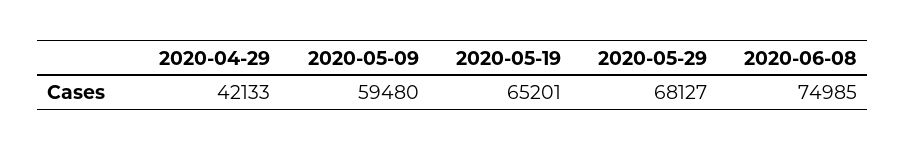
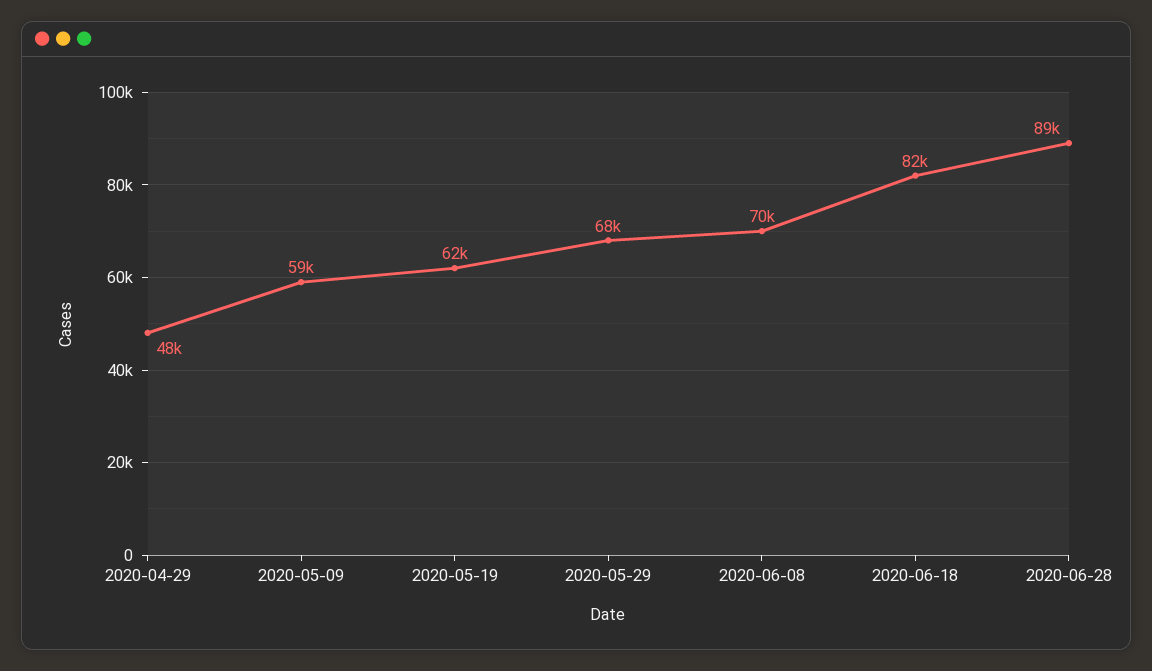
2020-04-29: 42133 -> 48000
2020-05-19: 65201 -> 62000
2020-06-08: 74985 -> 70000
2020-06-18: none -> 82000
2020-06-28: none -> 89000

